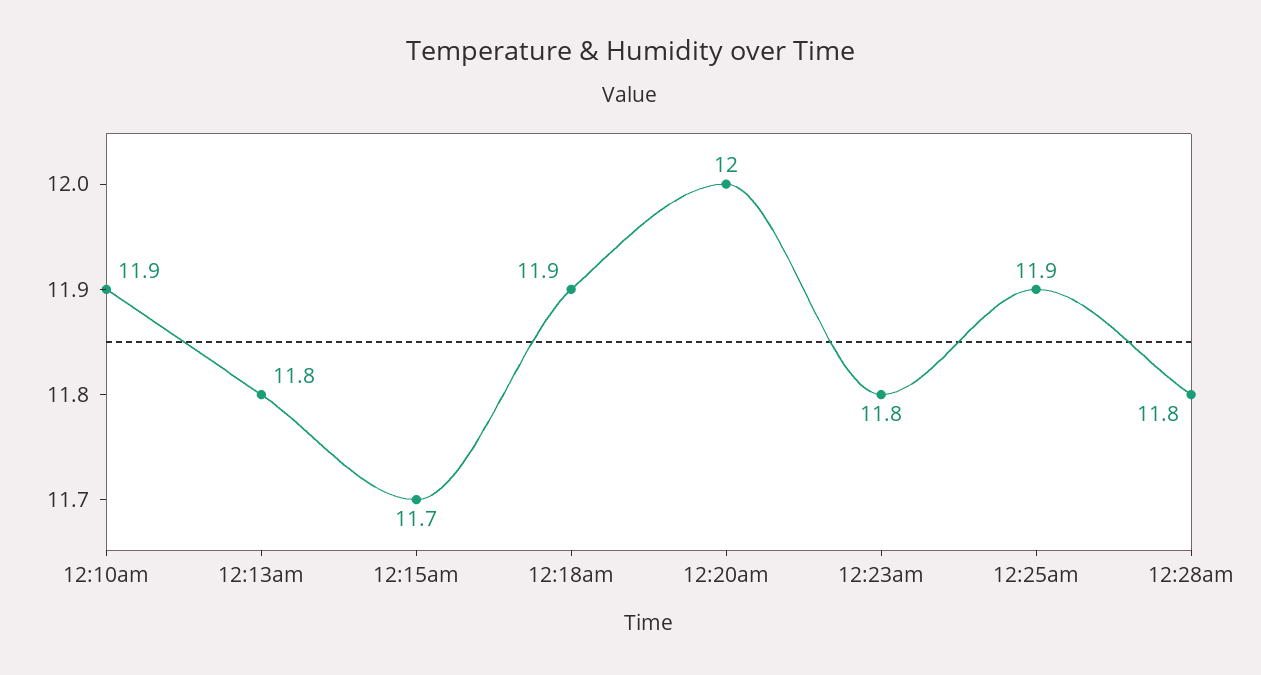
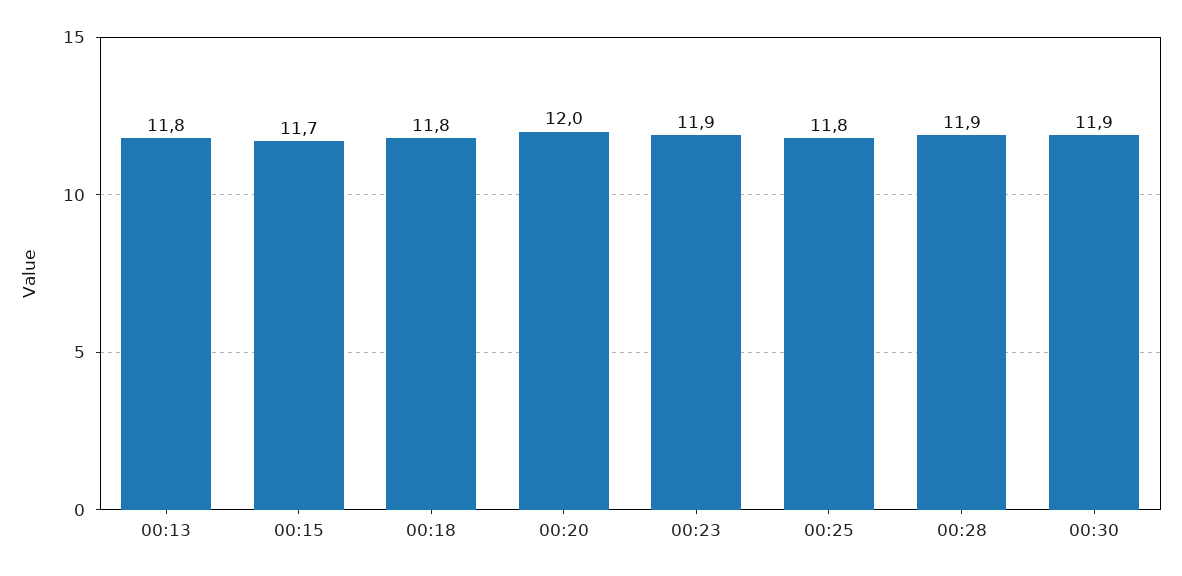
12:10am: 11.9 -> none
12:18am: 11.9 -> 11.8
12:23am: 11.8 -> 11.9
12:25am: 11.9 -> 11.8
12:28am: 11.8 -> 11.9
00:30: none -> 11.9

